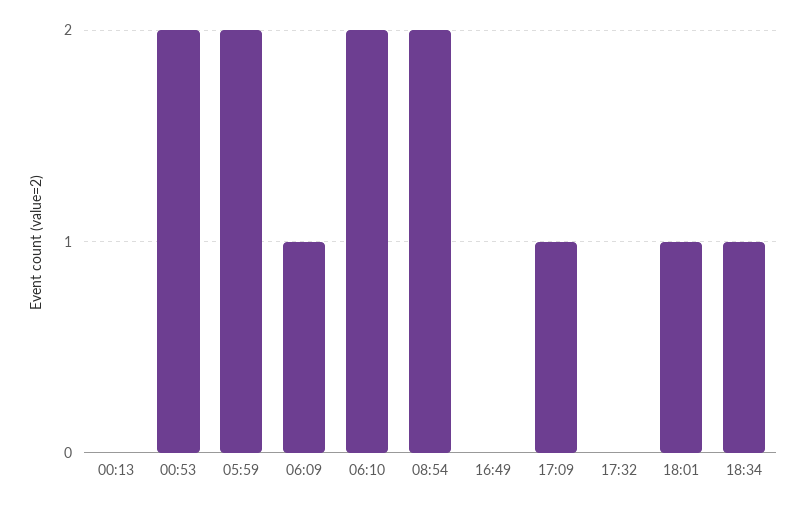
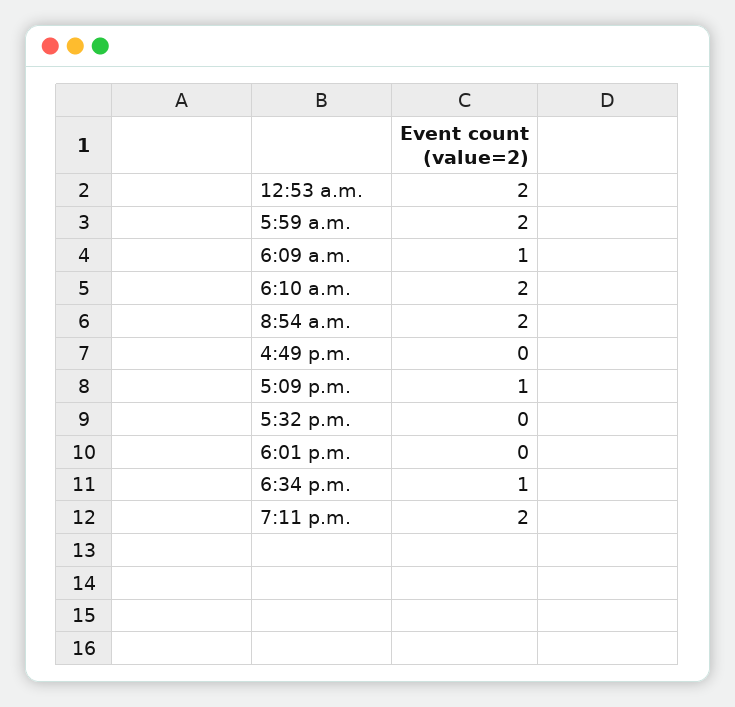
00:13: 0 -> none
18:01: 1 -> 0
7:11 p.m.: none -> 2

